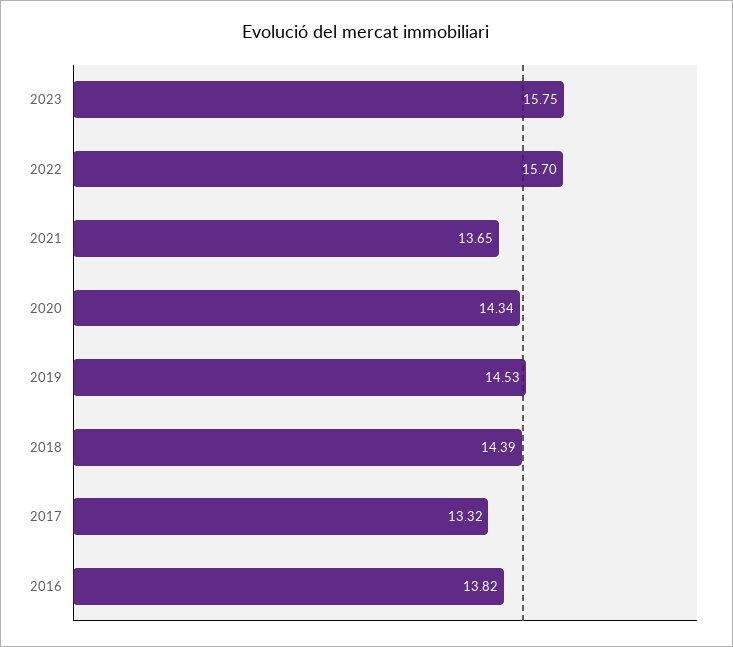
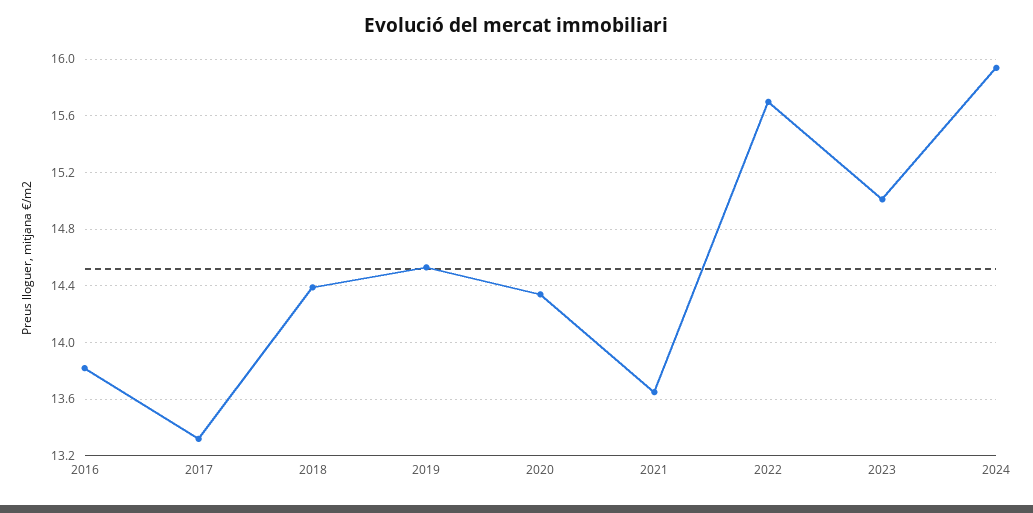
2023: 15.75 -> 15
2024: none -> 15.95

